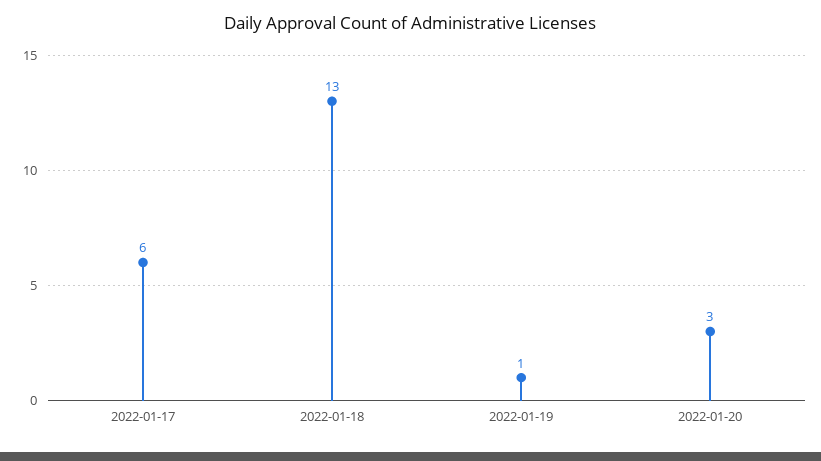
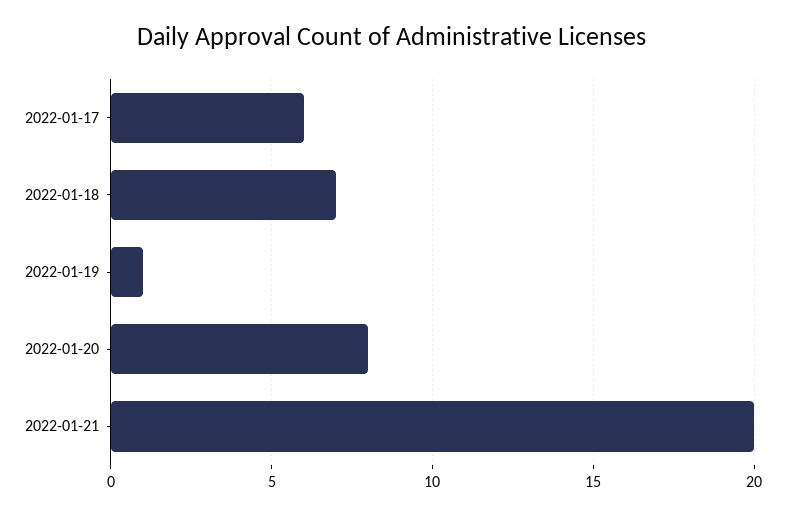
2022-01-18: 13 -> 7
2022-01-20: 3 -> 8
2022-01-21: none -> 20

